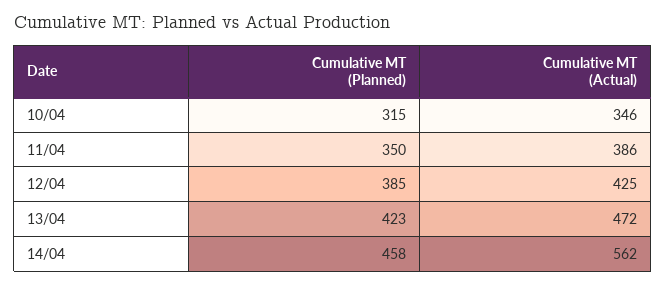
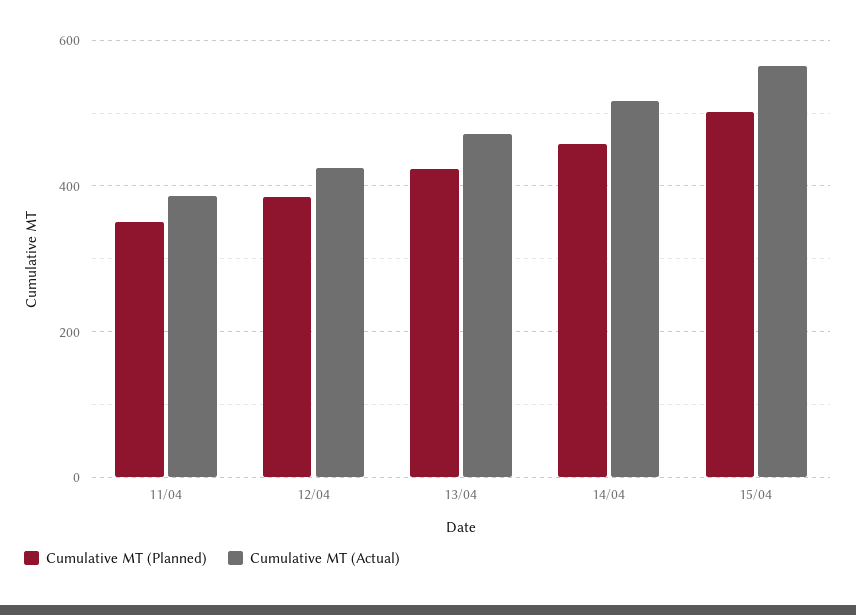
Cumulative MT (Planned), 10/04: 315 -> none
Cumulative MT (Actual), 10/04: 346 -> none
Cumulative MT (Actual), 14/04: 562 -> 520
Cumulative MT (Planned), 15/04: none -> 500
Cumulative MT (Actual), 15/04: none -> 560

